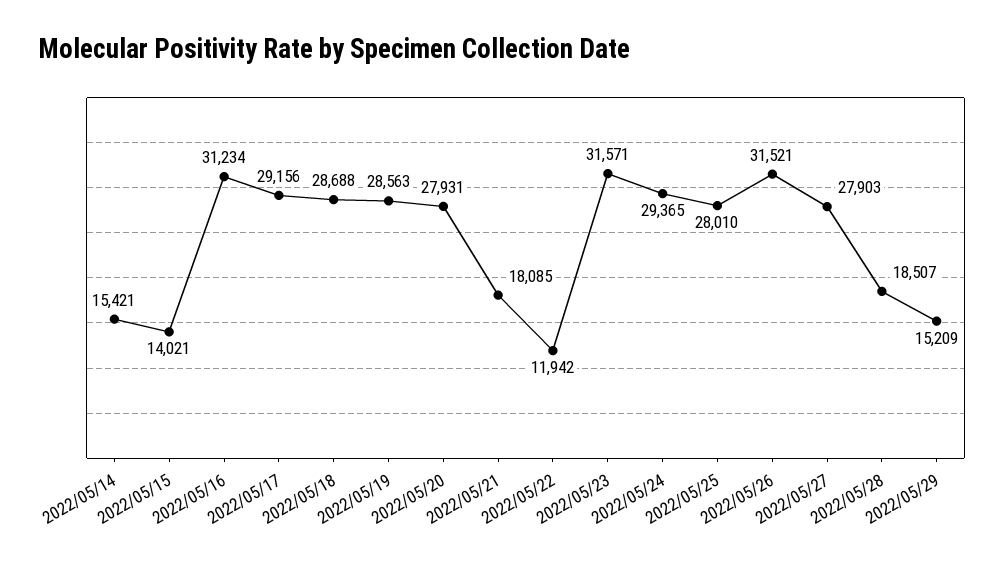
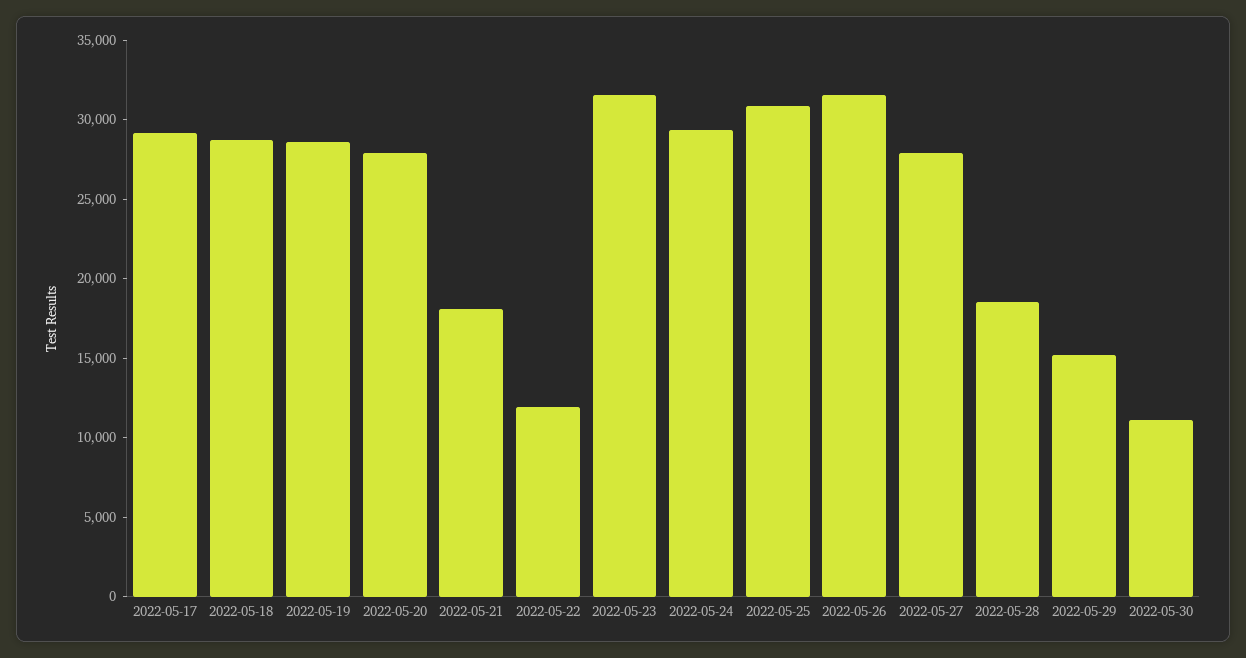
2022/05/14: 15421 -> none
2022/05/15: 14021 -> none
2022/05/16: 31234 -> none
2022/05/25: 28010 -> 31000
2022-05-30: none -> 11000

